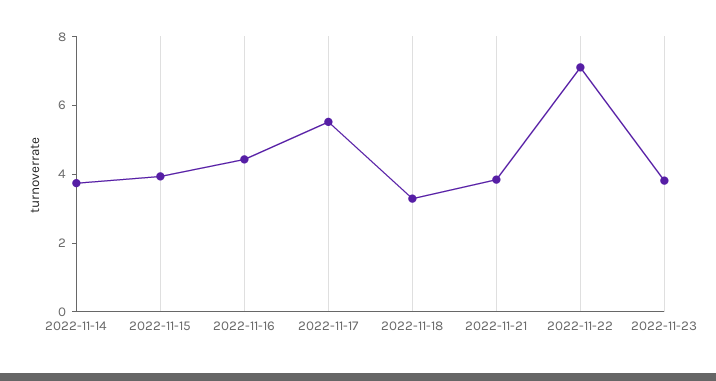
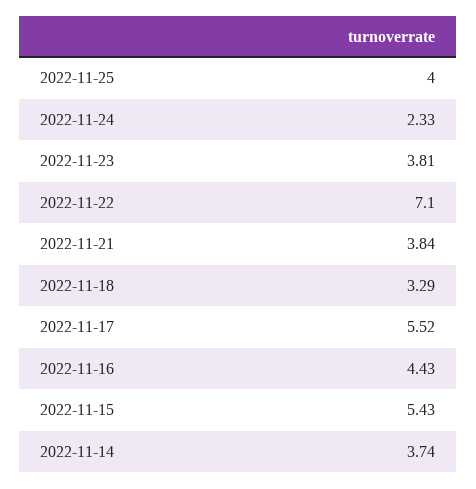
2022-11-15: 4 -> 5.43
2022-11-25: none -> 4
2022-11-24: none -> 2.33

